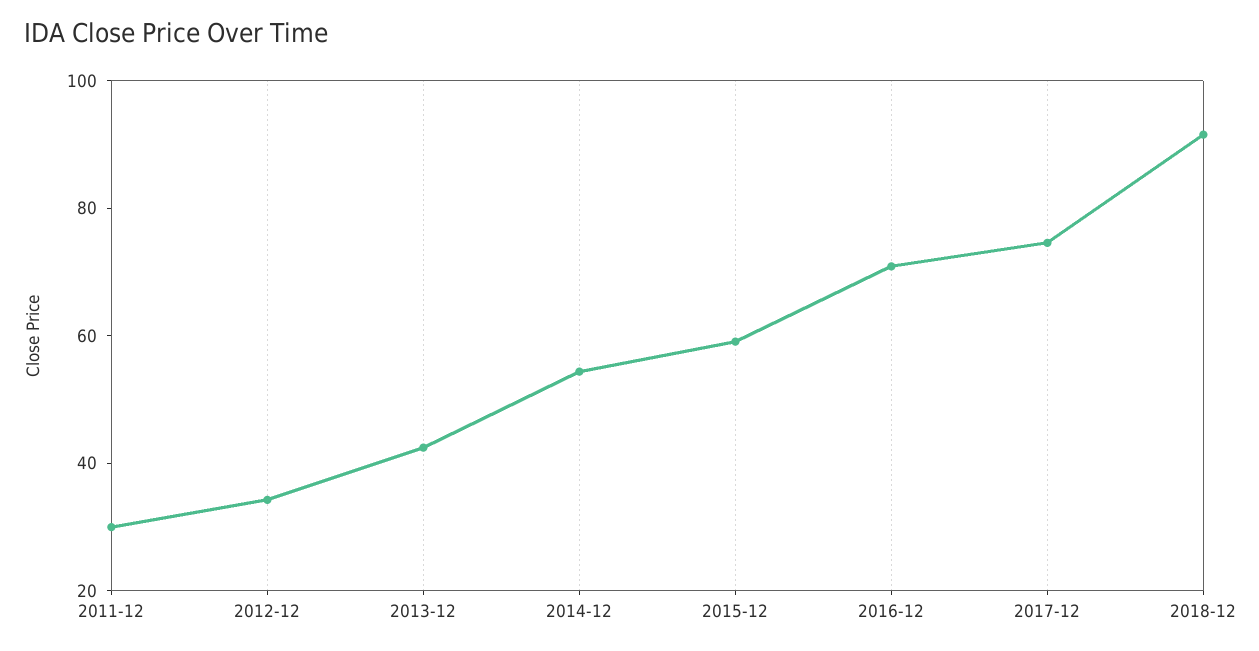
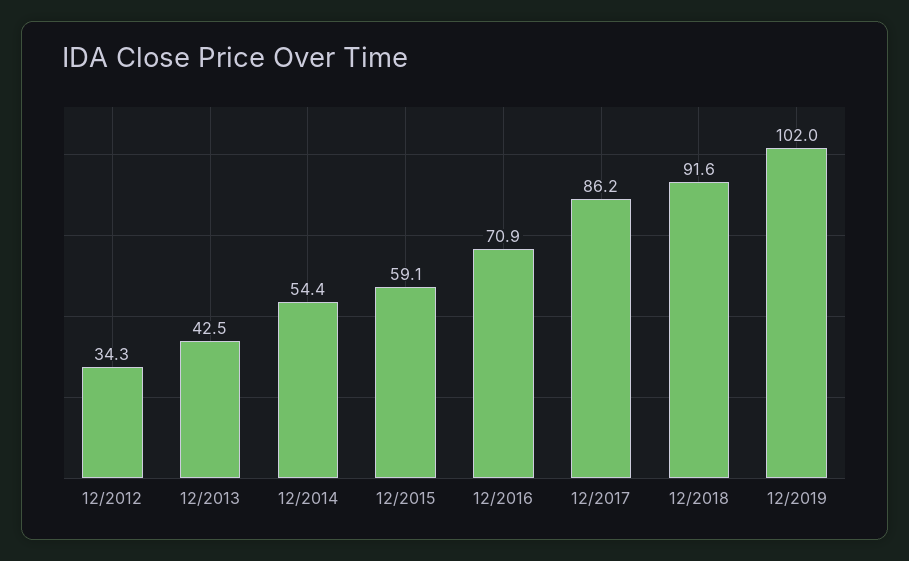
2011-12: 30 -> none
2017-12: 75 -> 86.2
12/2019: none -> 102

